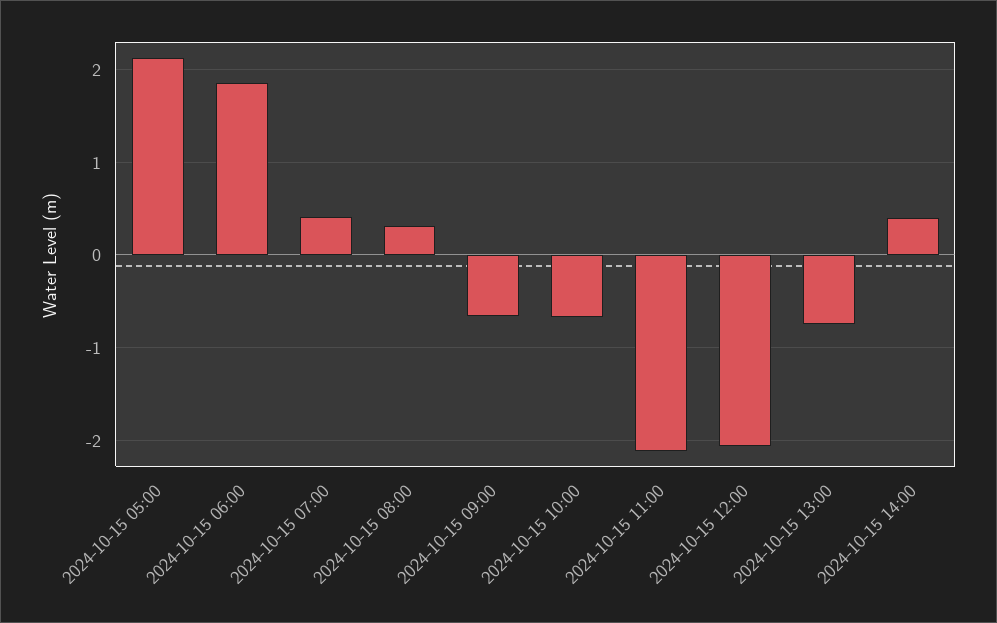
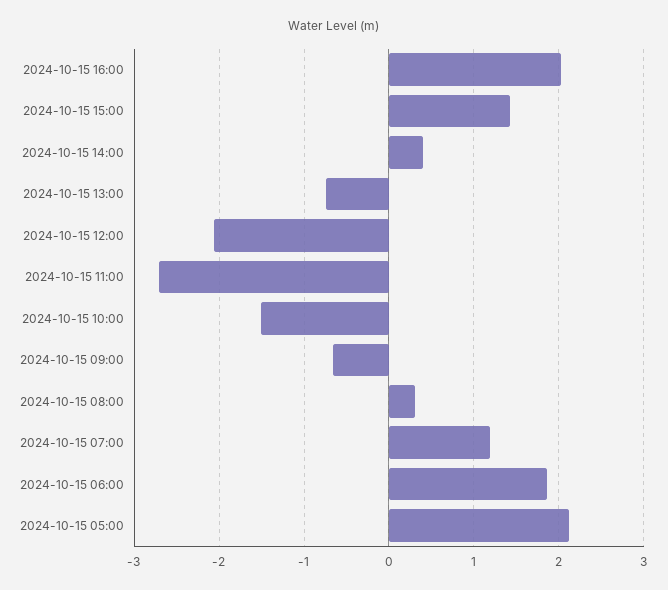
2024-10-15 07:00: 0.4 -> 1.2
2024-10-15 10:00: -0.7 -> -1.5
2024-10-15 11:00: -2.1 -> -2.7
2024-10-15 16:00: none -> 2
2024-10-15 15:00: none -> 1.4

